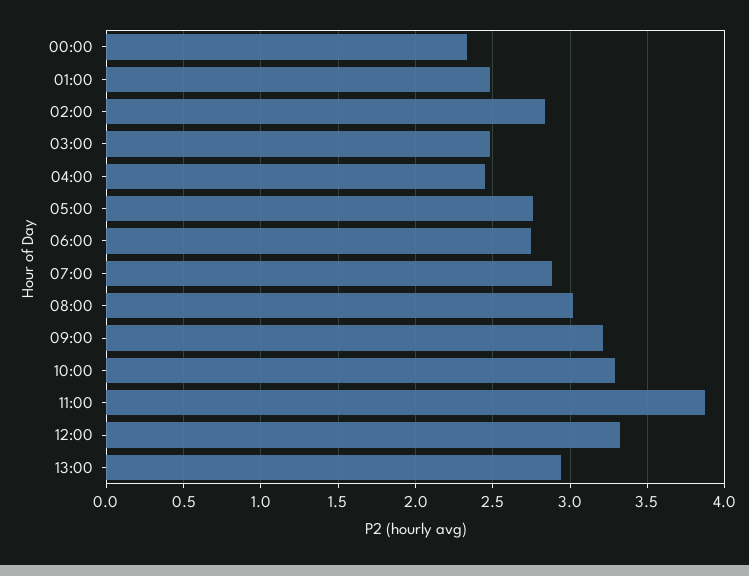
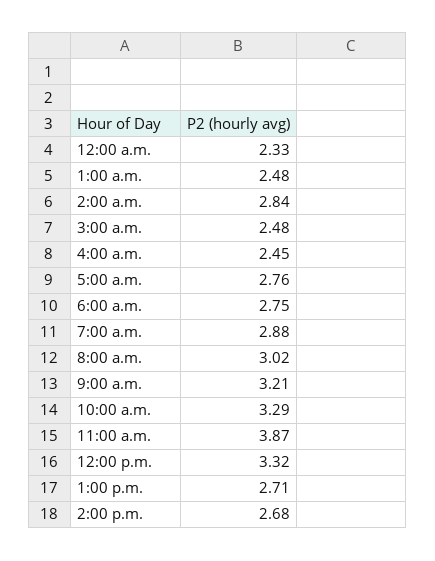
13:00: 2.95 -> 2.71
2:00 p.m.: none -> 2.68

